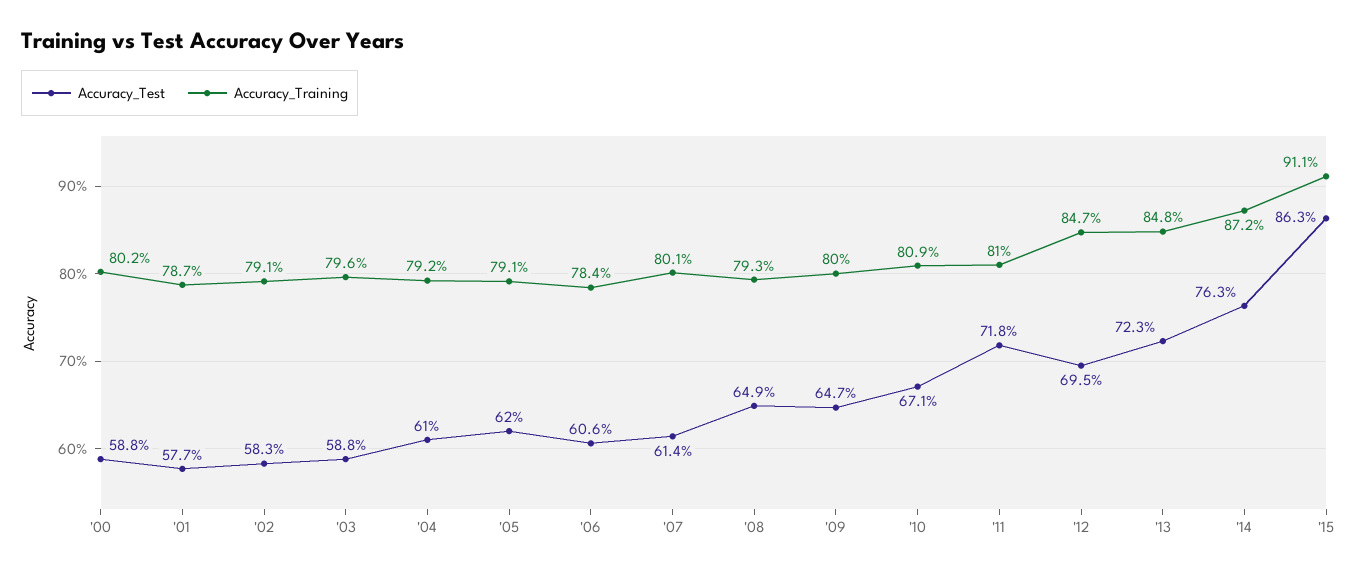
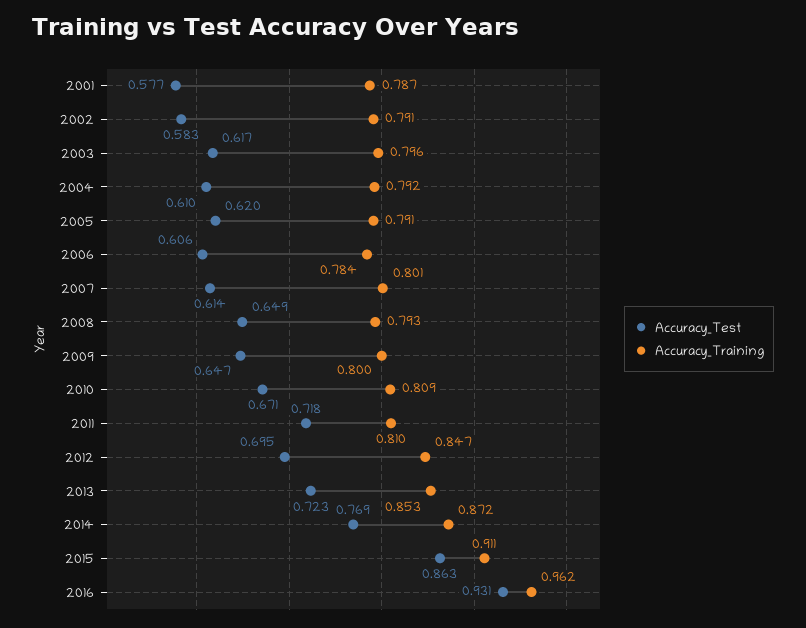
Accuracy_Test, '00: 0.588 -> none
Accuracy_Training, '00: 0.802 -> none
Accuracy_Test, '03: 0.588 -> 0.617
Accuracy_Training, '13: 0.848 -> 0.853
Accuracy_Test, '14: 0.763 -> 0.769
Accuracy_Test, 2016: none -> 0.931
Accuracy_Training, 2016: none -> 0.962

